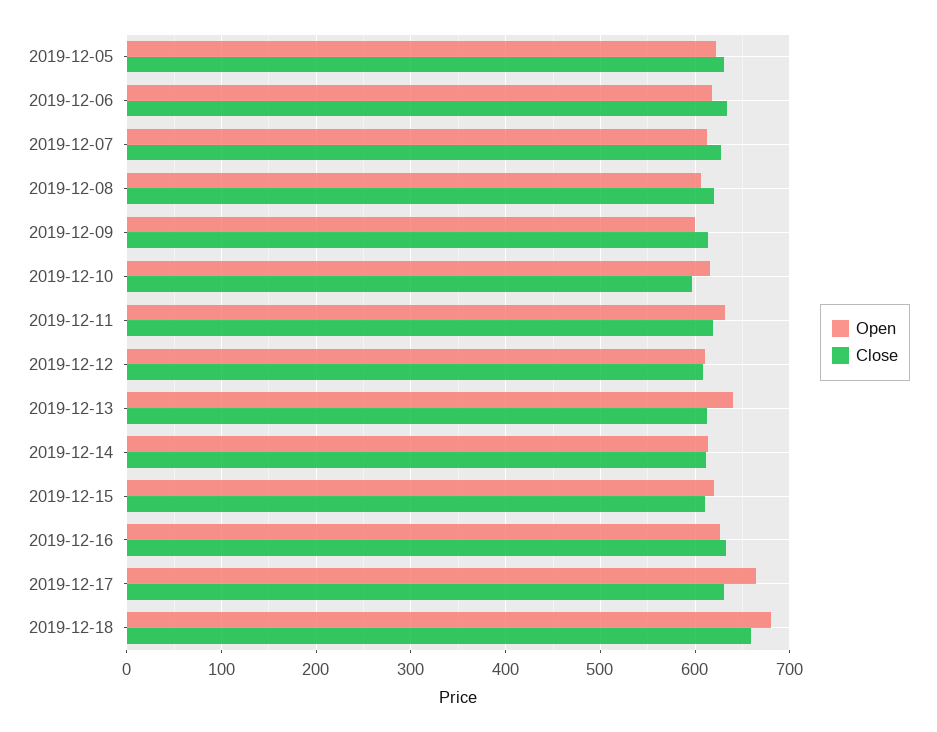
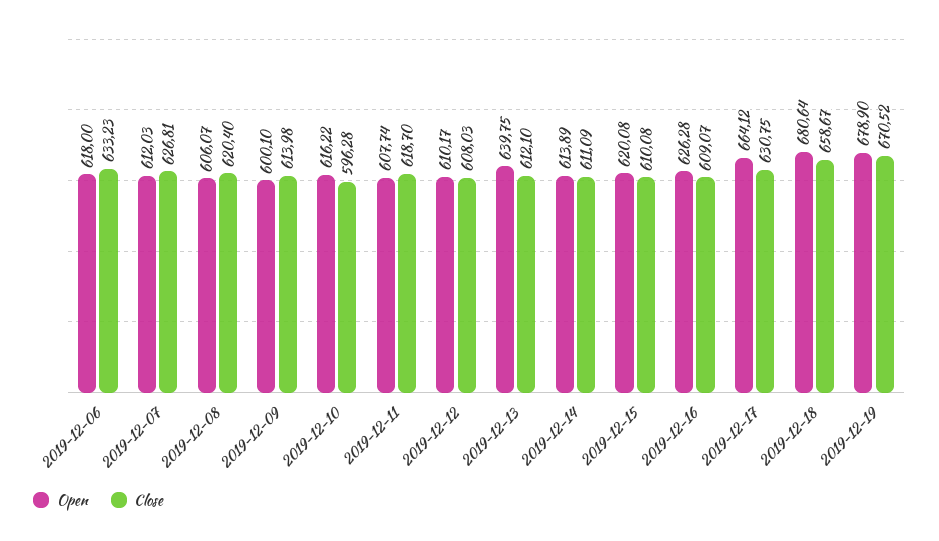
Open, 2019-12-05: 620 -> none
Close, 2019-12-05: 630 -> none
Open, 2019-12-11: 630 -> 607.74
Close, 2019-12-16: 630 -> 609.07
Open, 2019-12-19: none -> 678.9
Close, 2019-12-19: none -> 670.52

